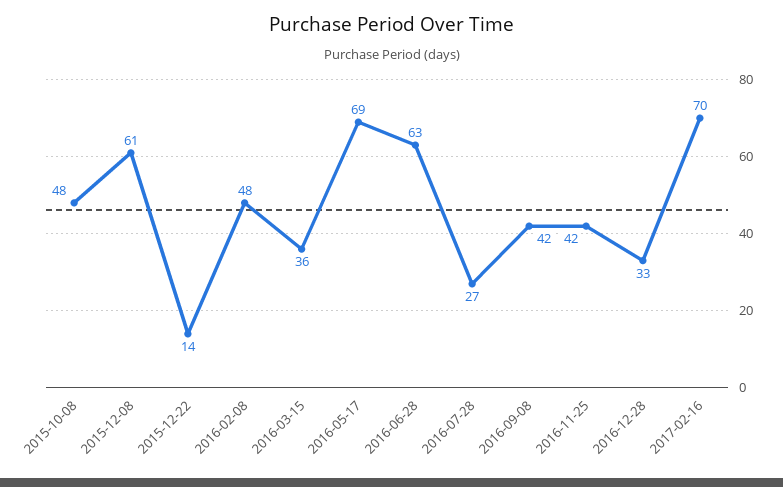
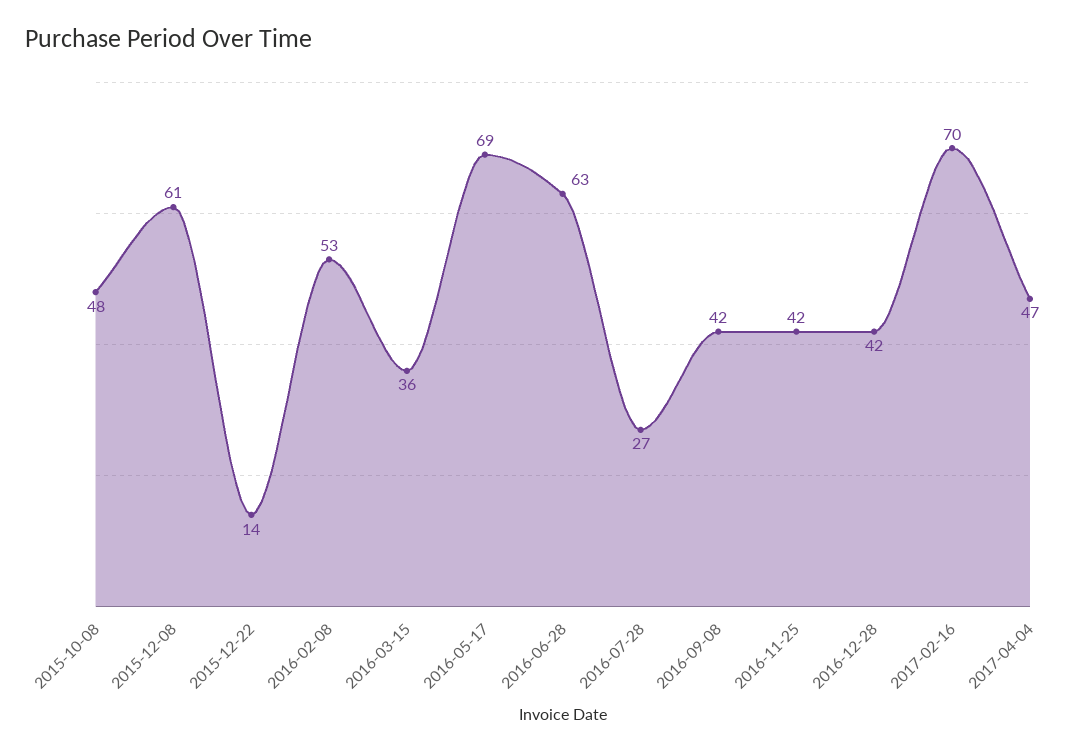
2016-02-08: 48 -> 53
2016-12-28: 33 -> 42
2017-04-04: none -> 47

